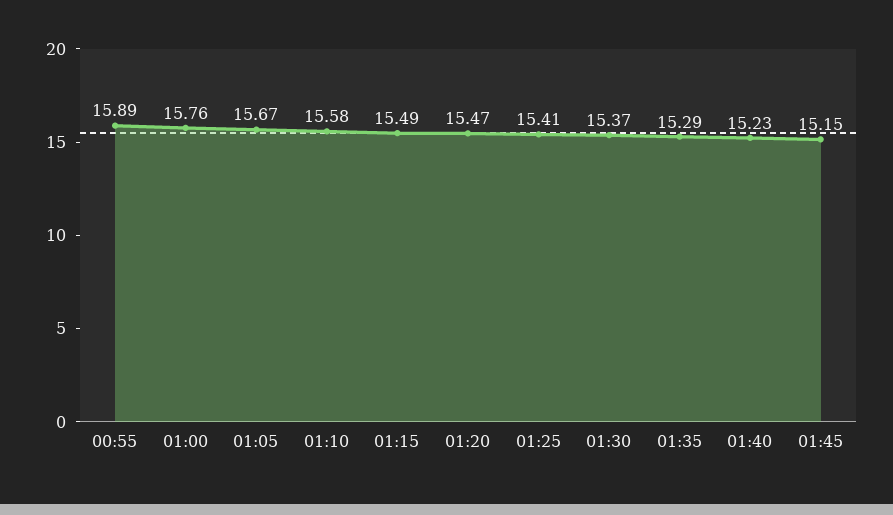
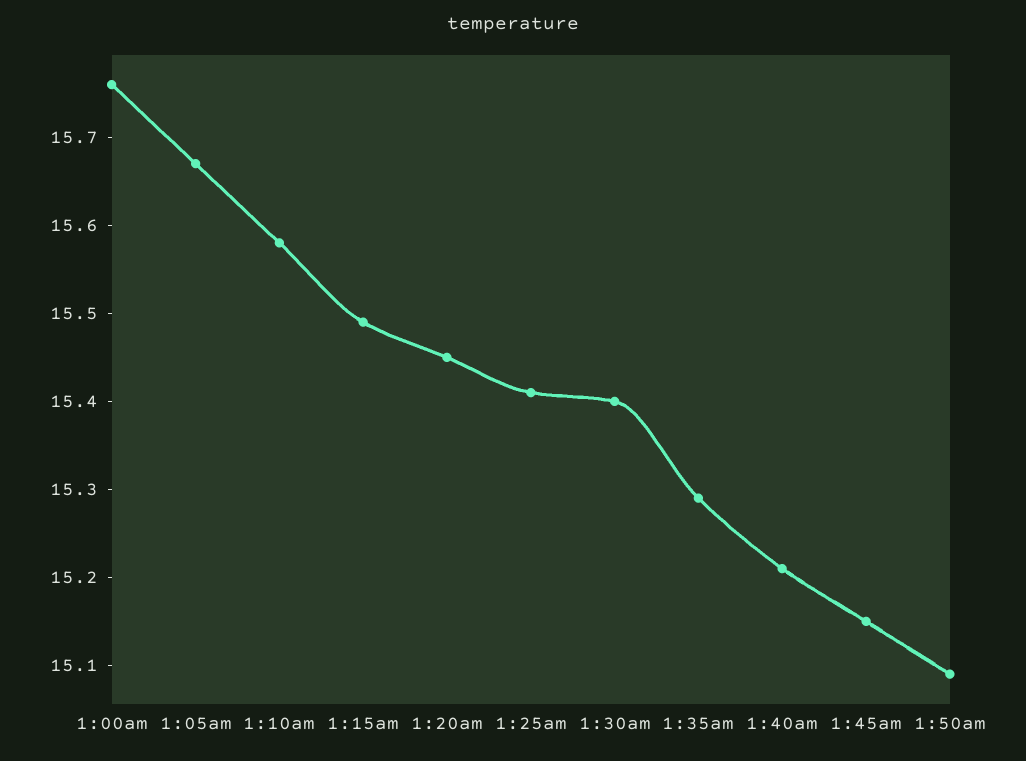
00:55: 15.89 -> none
01:20: 15.47 -> 15.45
01:30: 15.37 -> 15.4
01:40: 15.23 -> 15.21
1:50am: none -> 15.09

